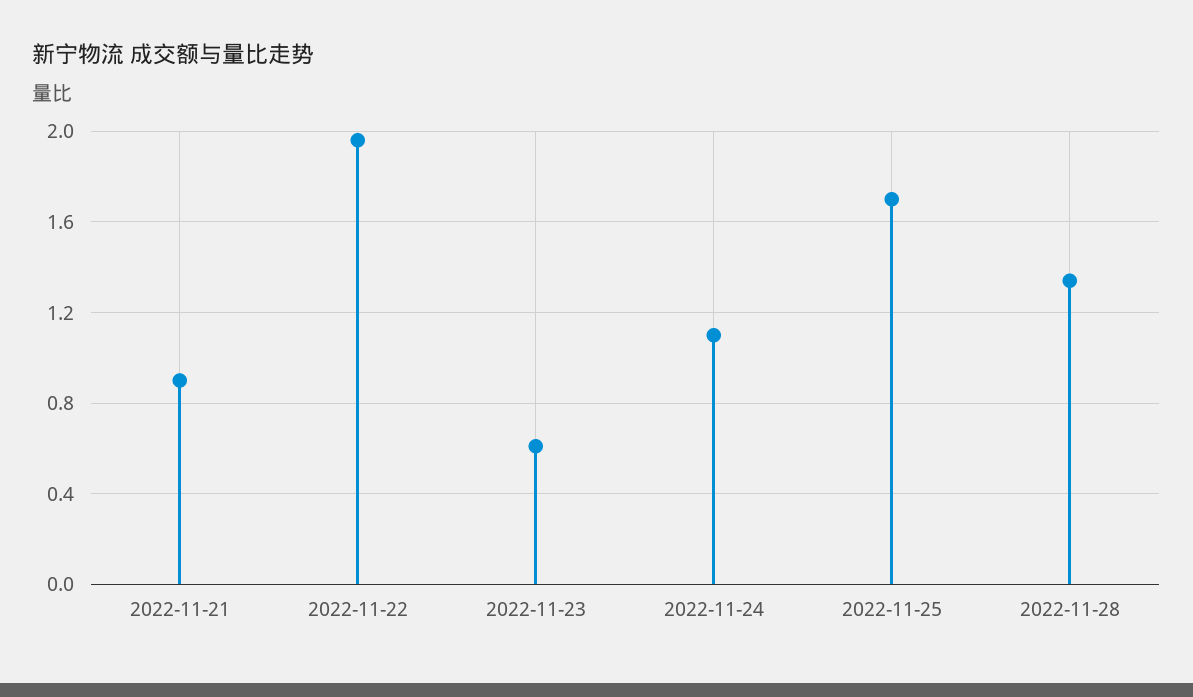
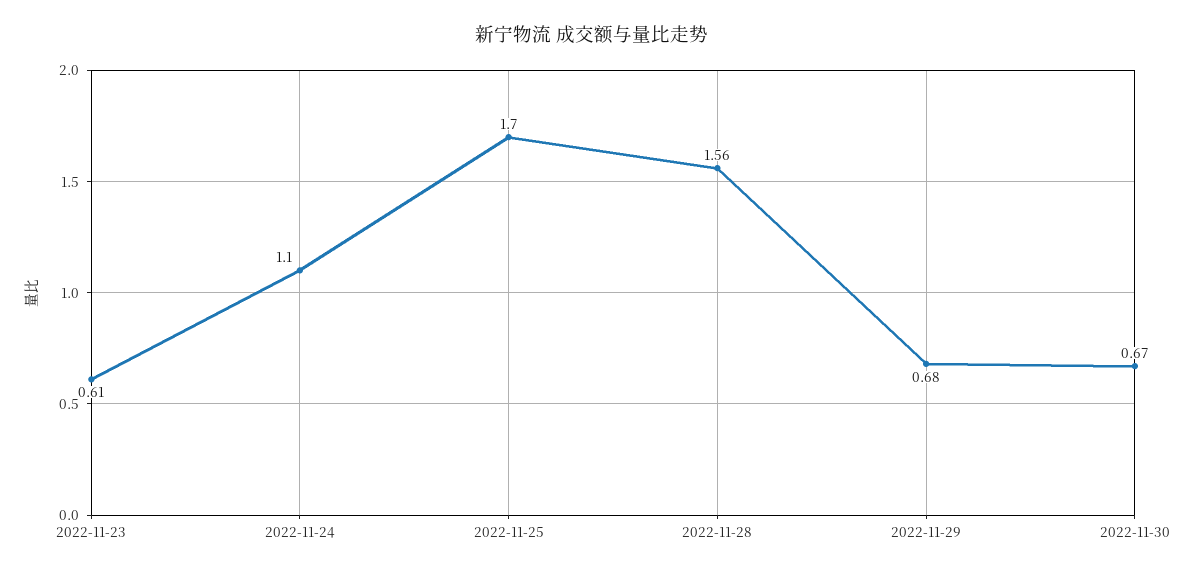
2022-11-21: 0.9 -> none
2022-11-22: 1.95 -> none
2022-11-28: 1.35 -> 1.56
2022-11-29: none -> 0.68
2022-11-30: none -> 0.67

